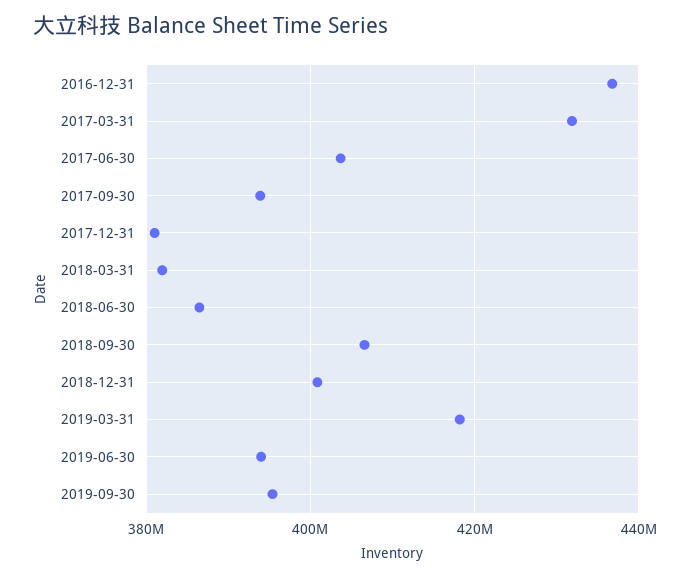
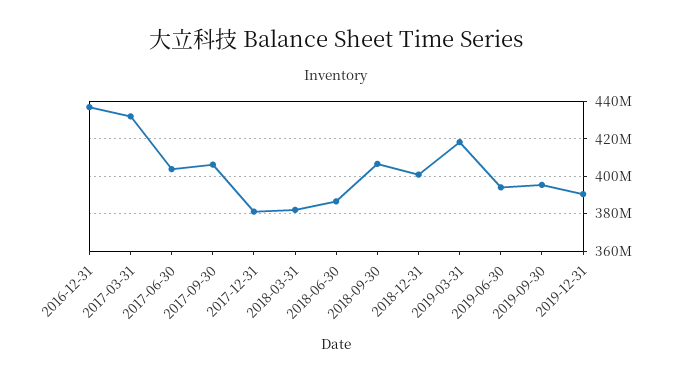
2017-09-30: 394000000 -> 405000000
2019-12-31: none -> 390000000

